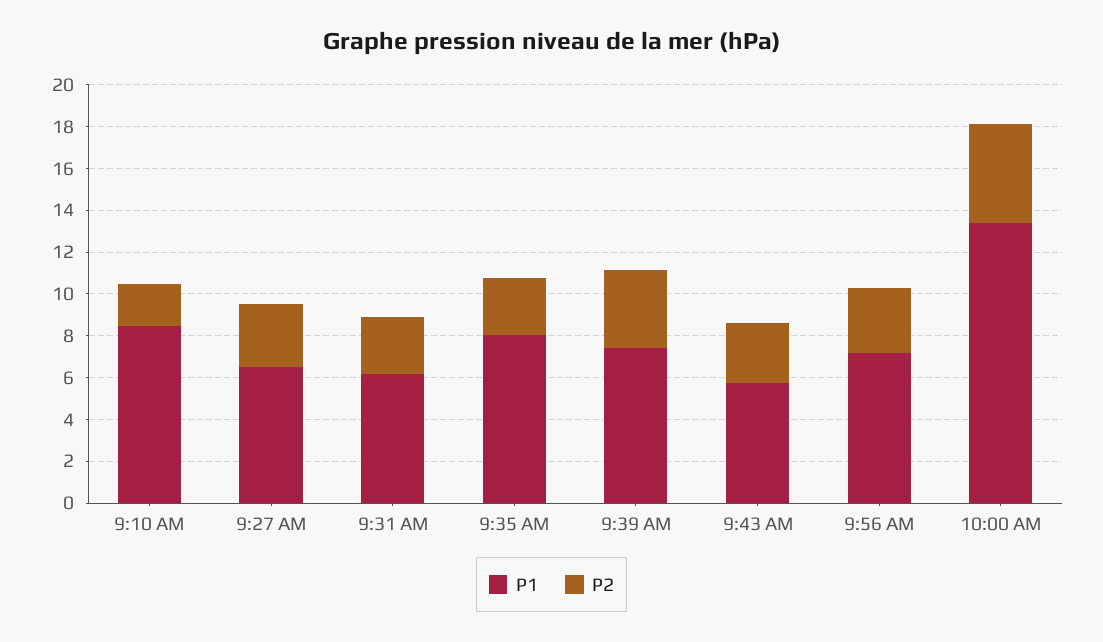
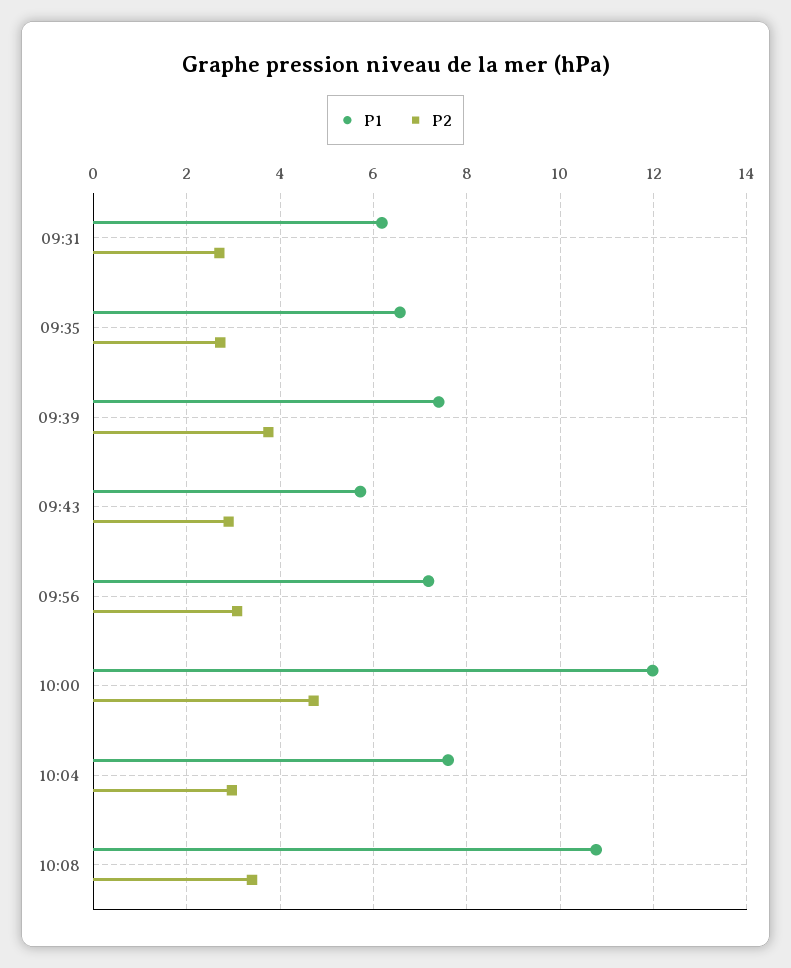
P1, 9:10 AM: 8.5 -> none
P2, 9:10 AM: 2 -> none
P1, 9:27 AM: 6.5 -> none
P2, 9:27 AM: 3 -> none
P1, 9:35 AM: 8 -> 6.6
P1, 10:00 AM: 13.5 -> 12
P1, 10:04: none -> 7.6
P2, 10:04: none -> 3
P1, 10:08: none -> 10.8
P2, 10:08: none -> 3.4

